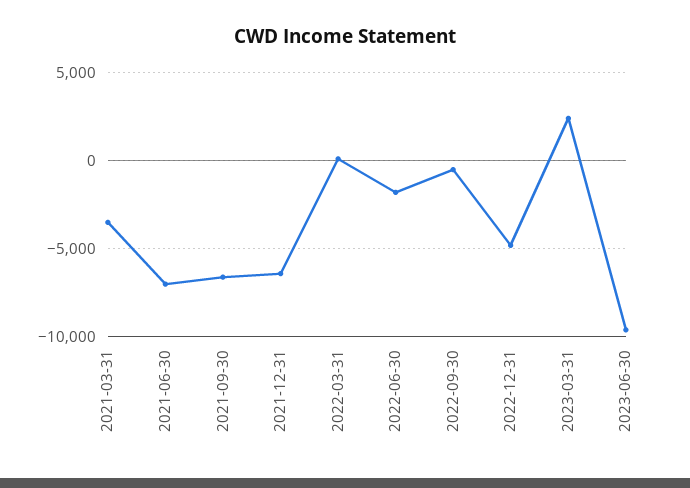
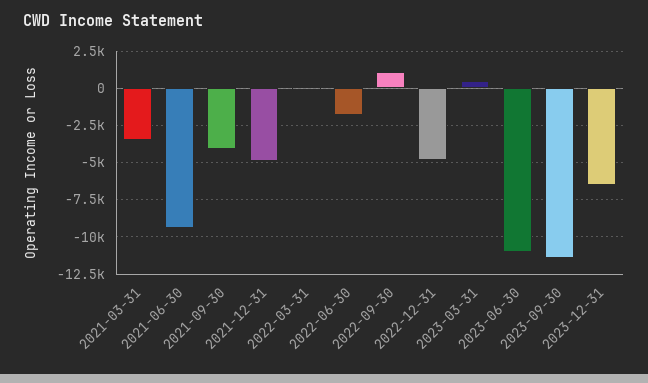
2021-06-30: -7000 -> -9500
2021-09-30: -6500 -> -4000
2021-12-31: -6500 -> -5000
2022-09-30: -500 -> 1000
2023-03-31: 2500 -> 500
2023-06-30: -9500 -> -11000
2023-09-30: none -> -11500
2023-12-31: none -> -6500

